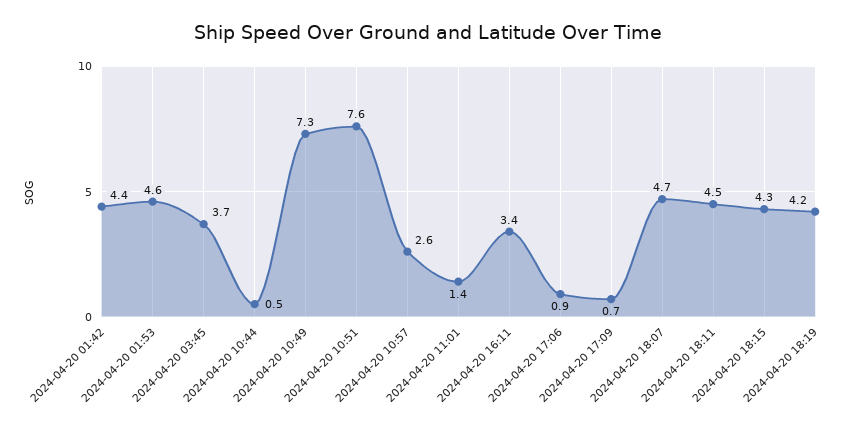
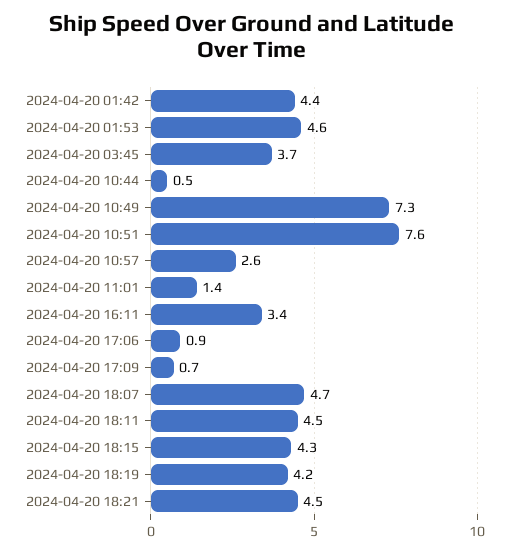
2024-04-20 18:21: none -> 4.5

